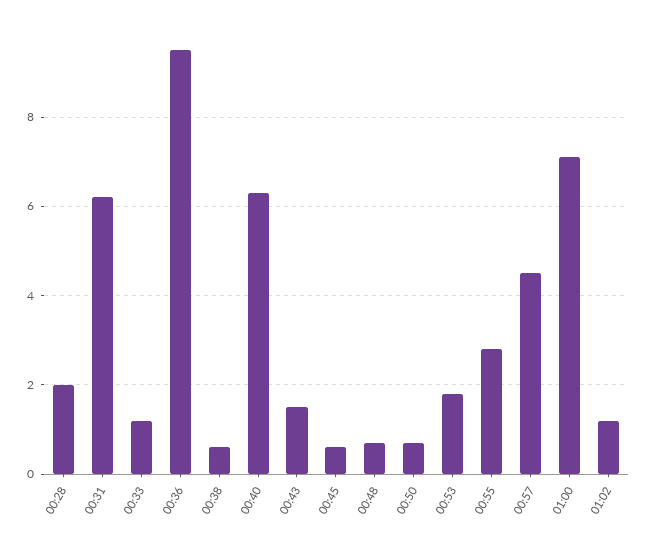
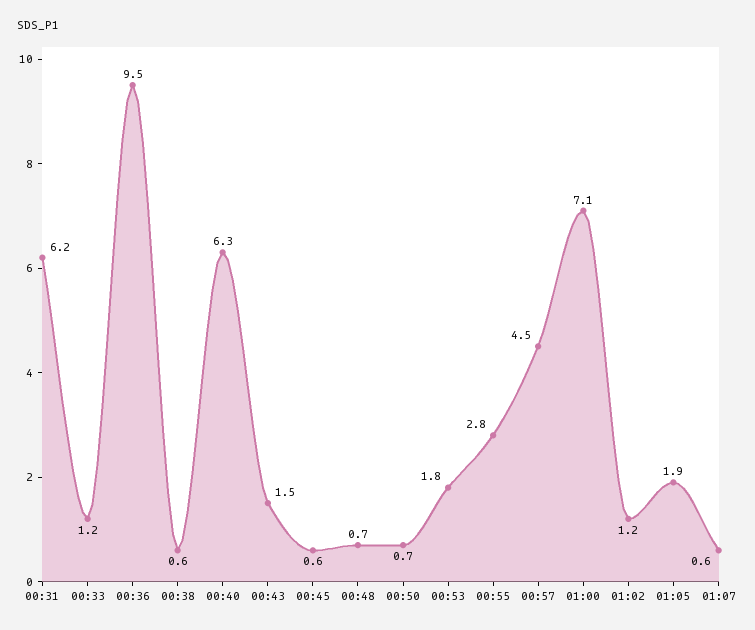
00:28: 2 -> none
01:05: none -> 1.9
01:07: none -> 0.6

